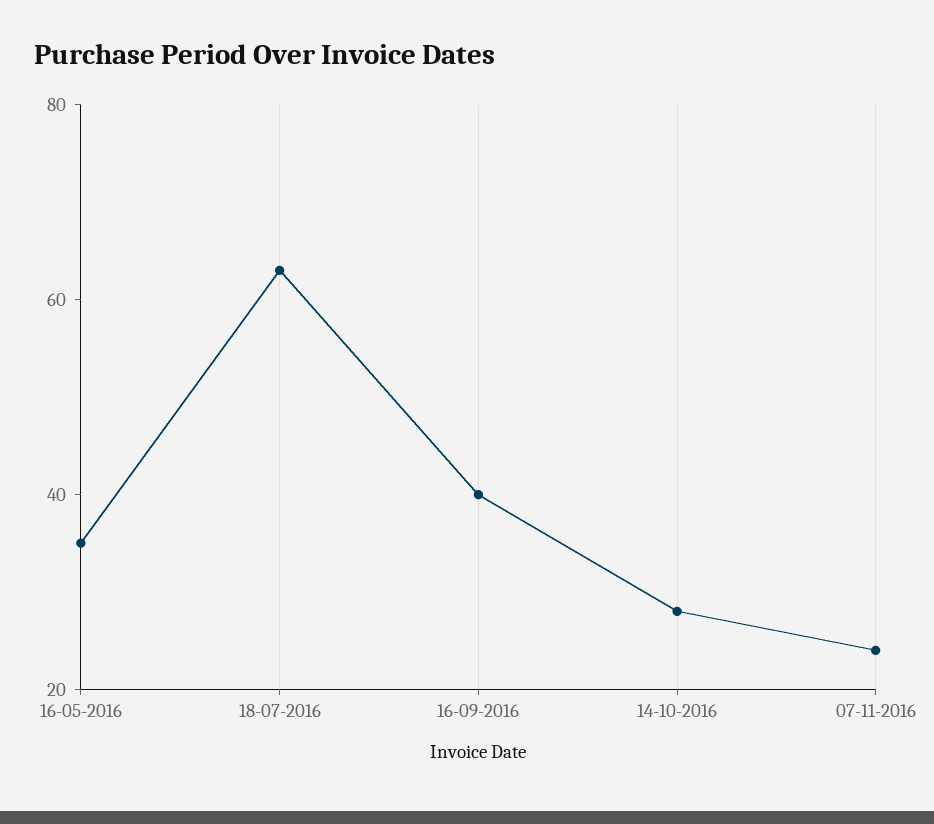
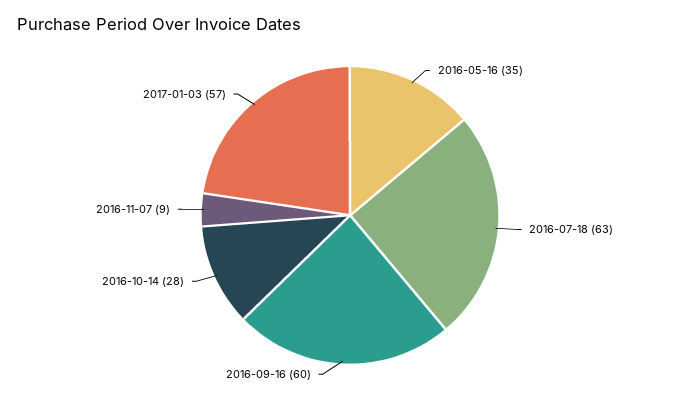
16-09-2016: 40 -> 60
07-11-2016: 25 -> 9
2017-01-03: none -> 57

